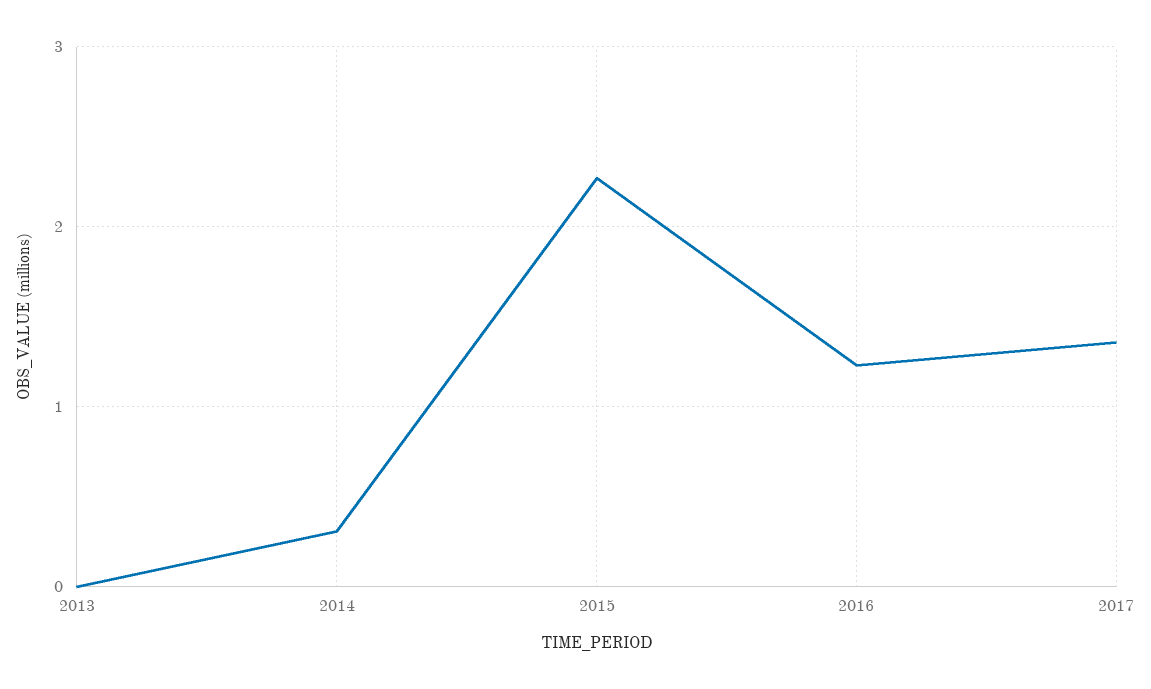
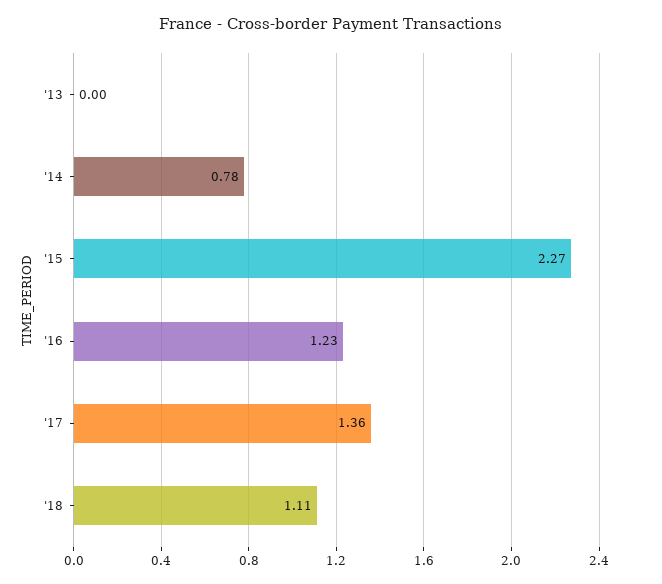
2014: 0.3 -> 0.78
'18: none -> 1.11

